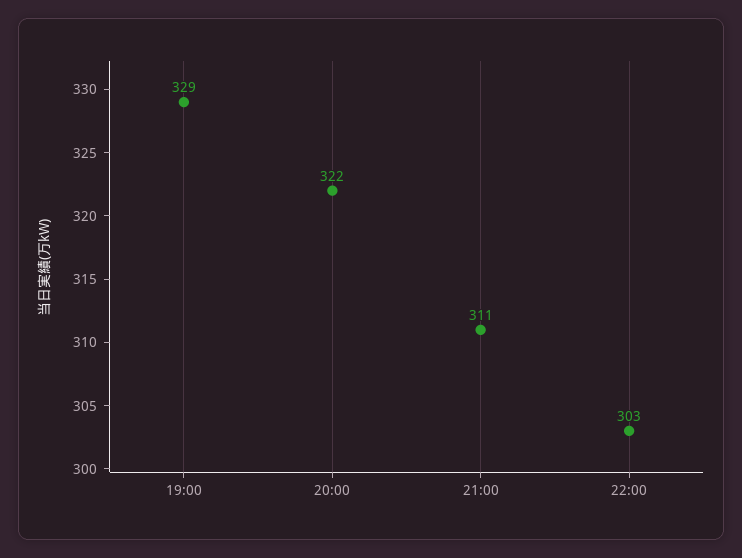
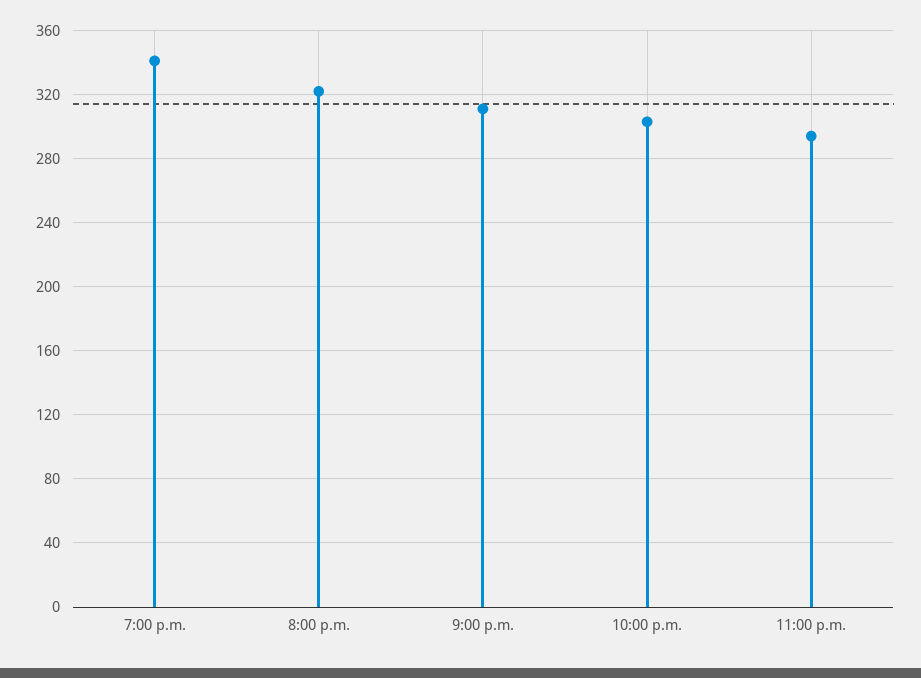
19:00: 329 -> 340
11:00 p.m.: none -> 295

